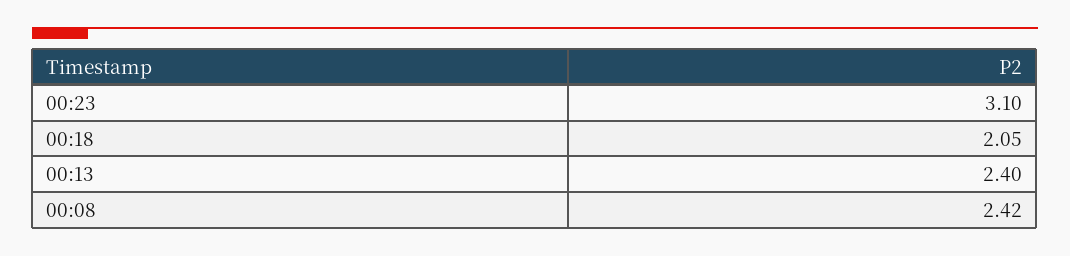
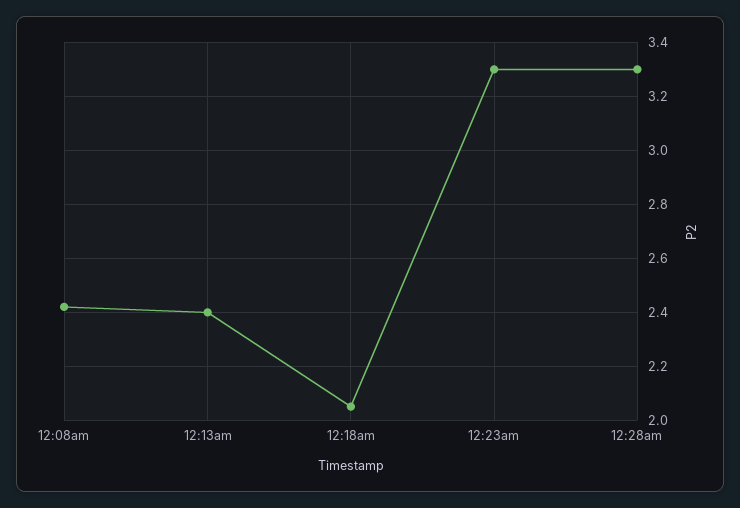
00:23: 3.1 -> 3.3
12:28am: none -> 3.3

